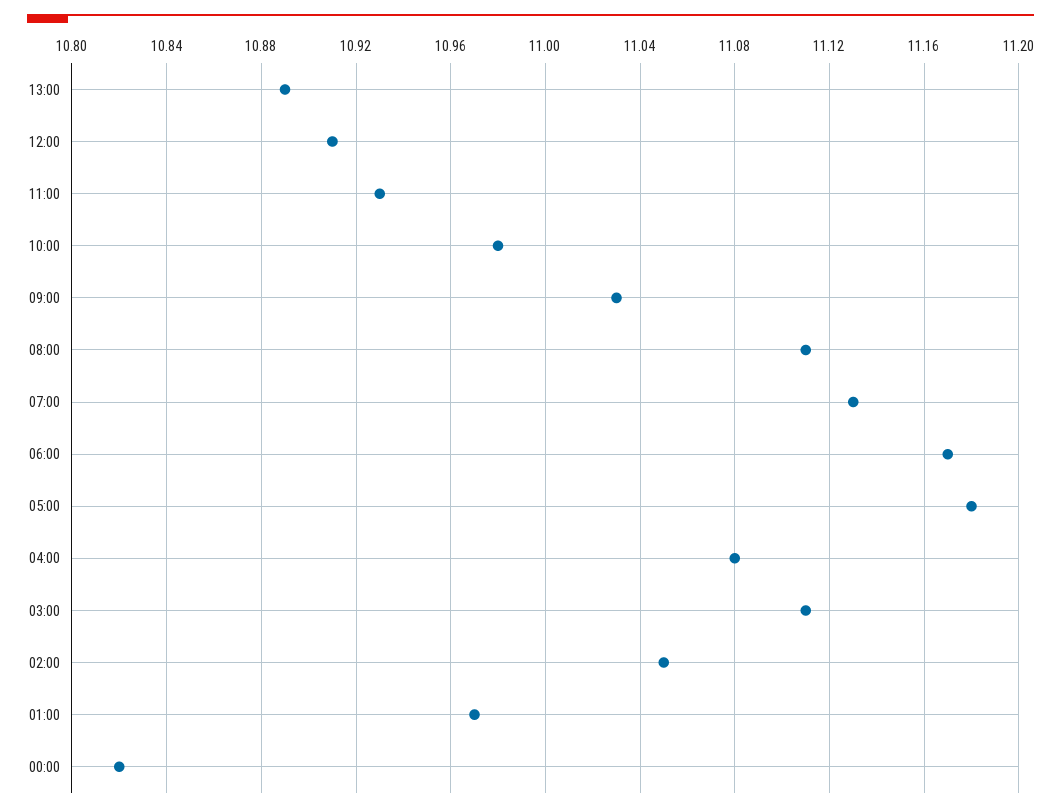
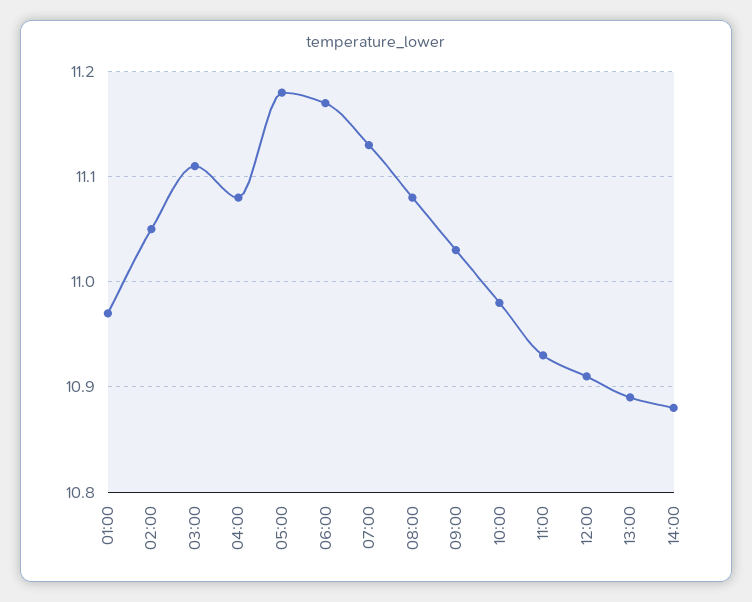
08:00: 11.11 -> 11.08
00:00: 10.82 -> none
14:00: none -> 10.88

